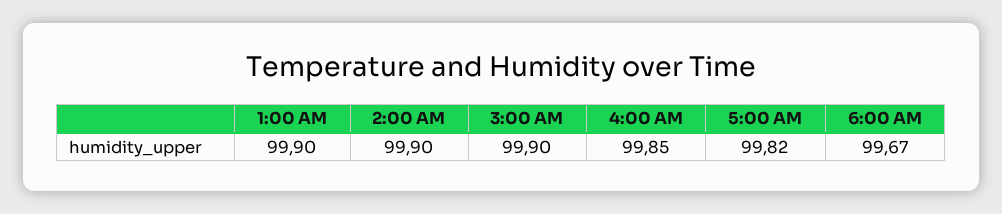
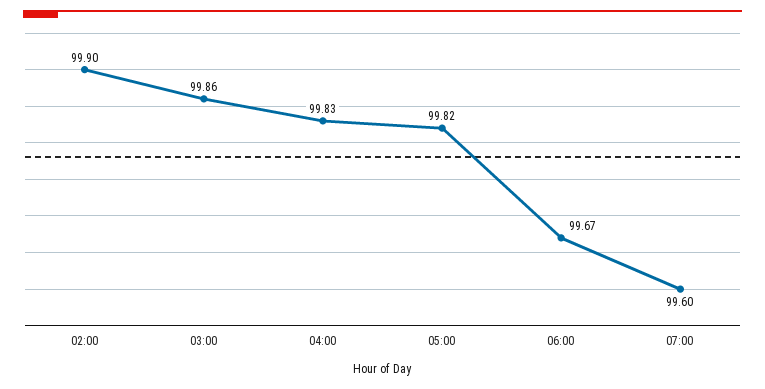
1:00 AM: 99.9 -> none
3:00 AM: 99.9 -> 99.86
4:00 AM: 99.85 -> 99.83
07:00: none -> 99.6

